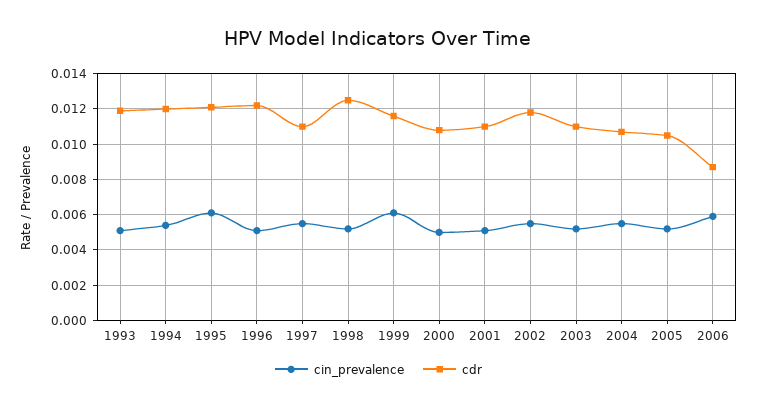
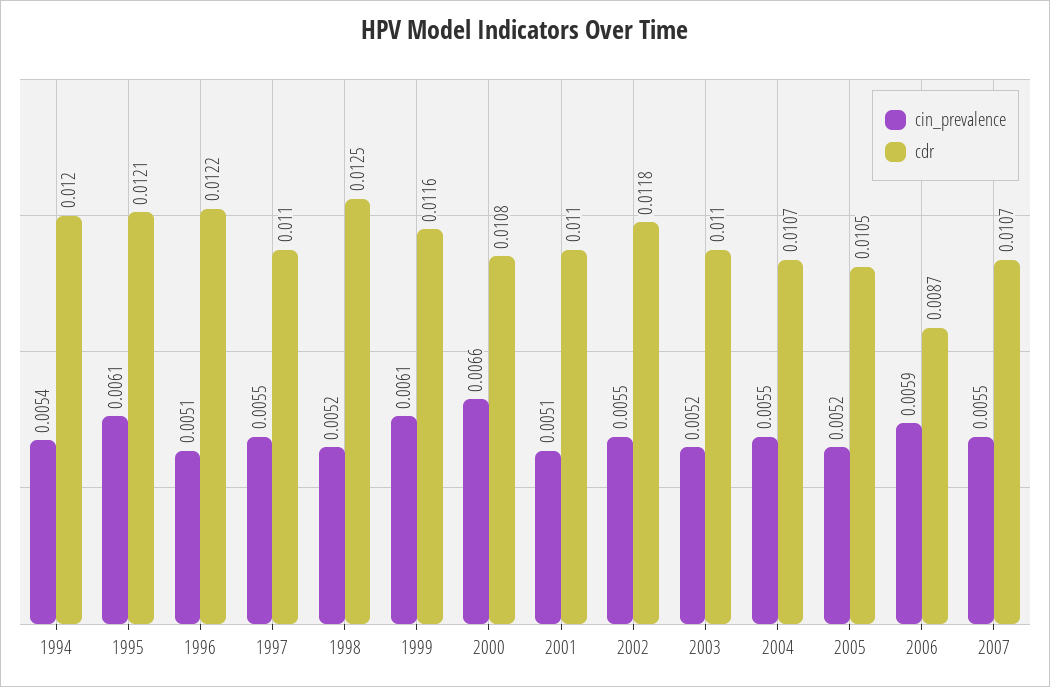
cin_prevalence, 1993: 0.005 -> none
cdr, 1993: 0.012 -> none
cin_prevalence, 2000: 0.005 -> 0.0066
cin_prevalence, 2007: none -> 0.0055
cdr, 2007: none -> 0.0107

